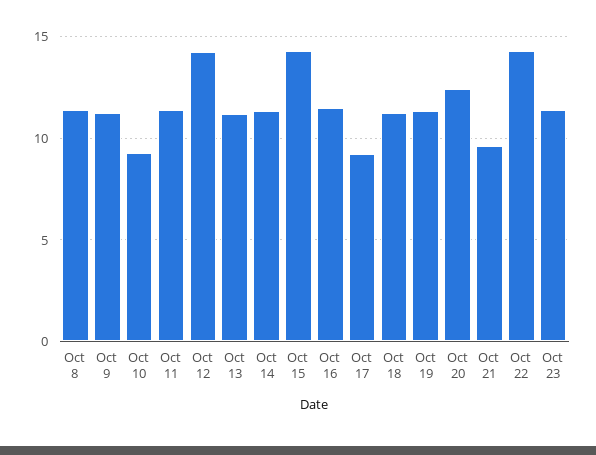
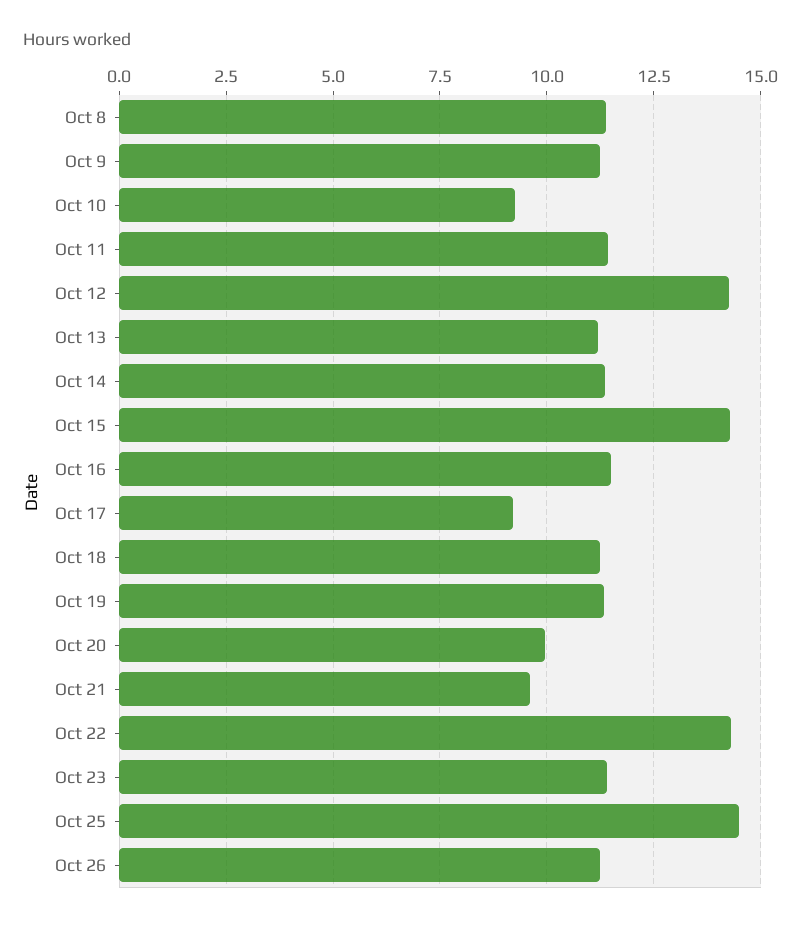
Oct 20: 12.5 -> 10
Oct 25: none -> 14.5
Oct 26: none -> 11.25

